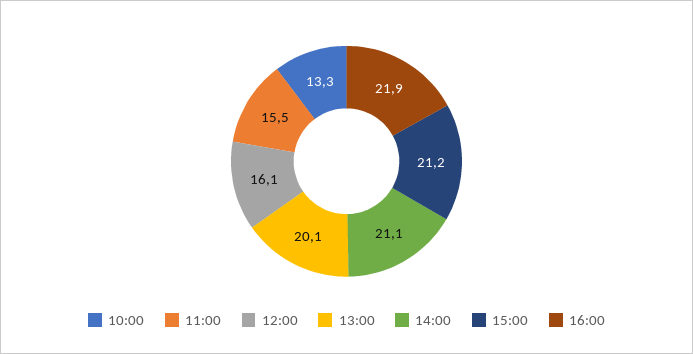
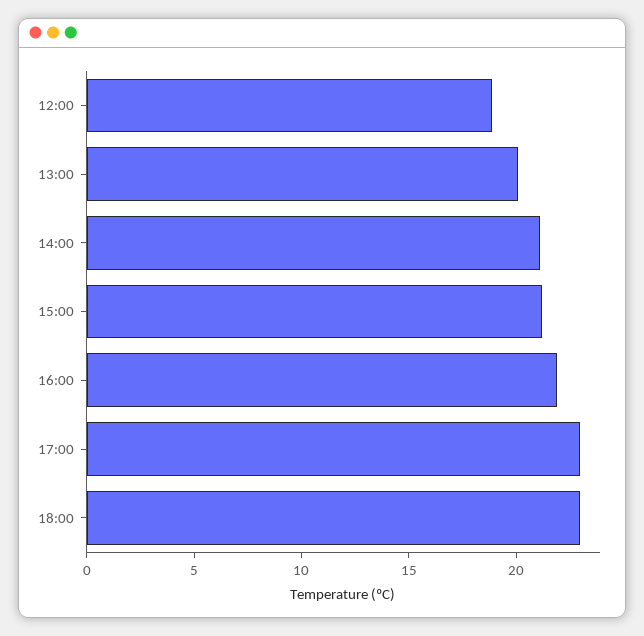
10:00: 13.3 -> none
11:00: 15.5 -> none
12:00: 16.1 -> 19
17:00: none -> 23
18:00: none -> 23

